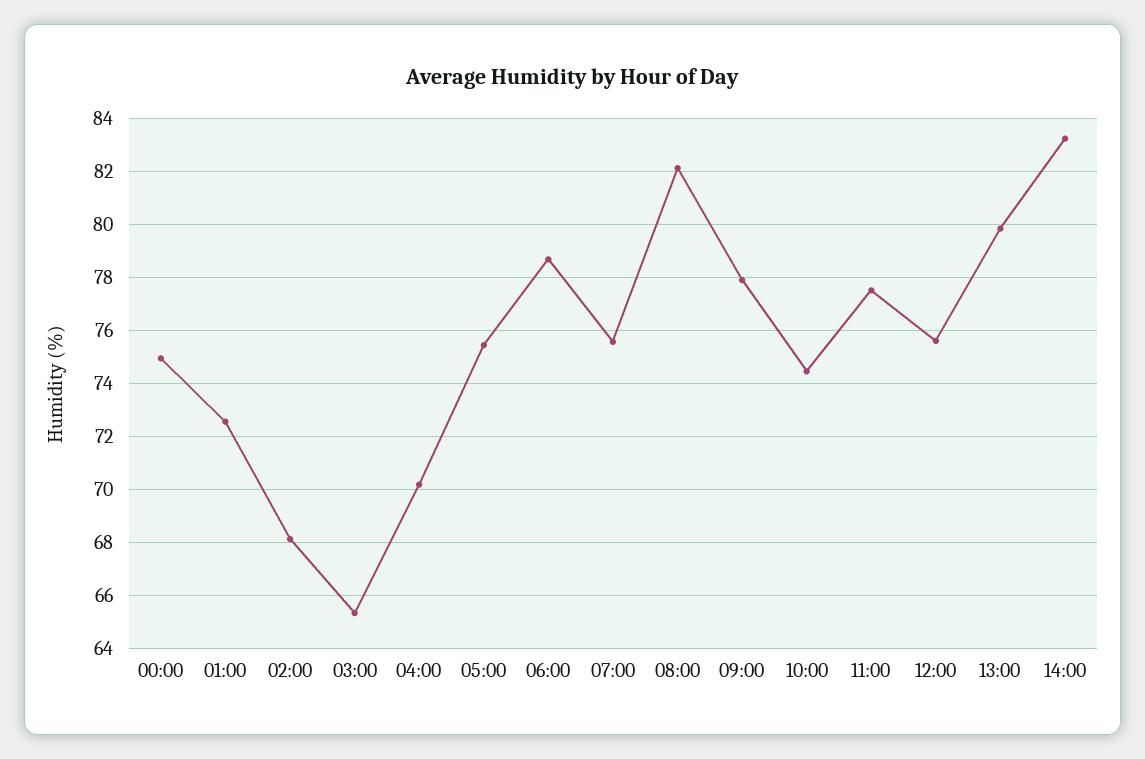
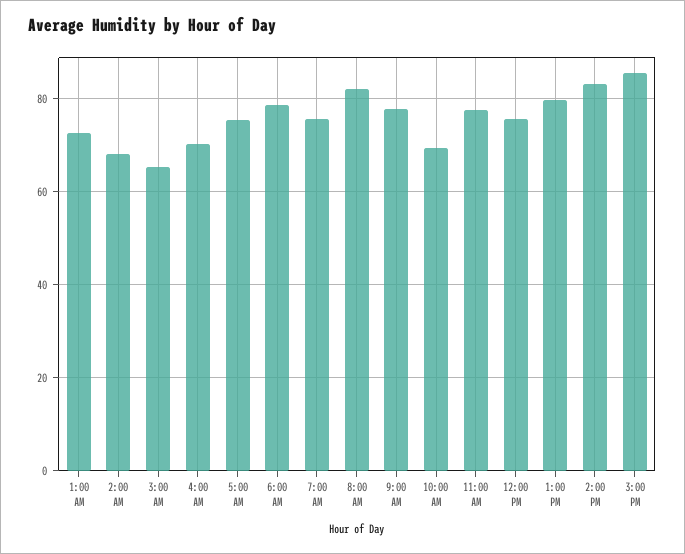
00:00: 75 -> none
10:00: 74.5 -> 70
3:00 PM: none -> 86

